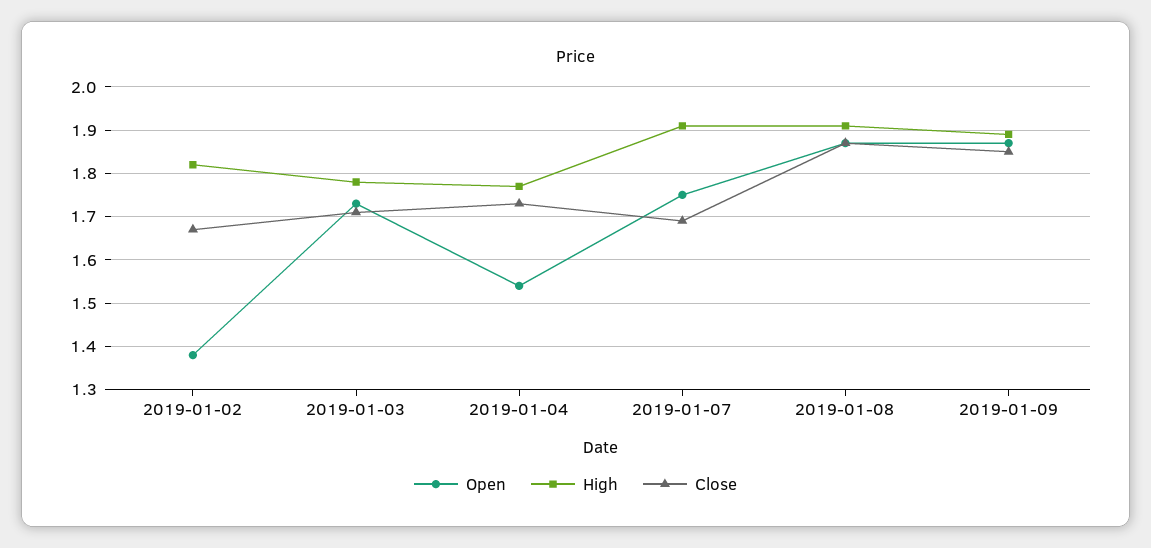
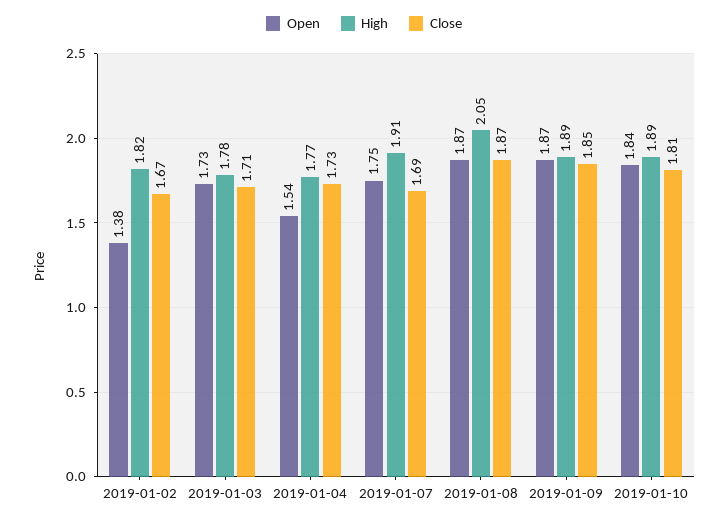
High, 2019-01-08: 1.9 -> 2.05
Open, 2019-01-10: none -> 1.84
High, 2019-01-10: none -> 1.89
Close, 2019-01-10: none -> 1.81

